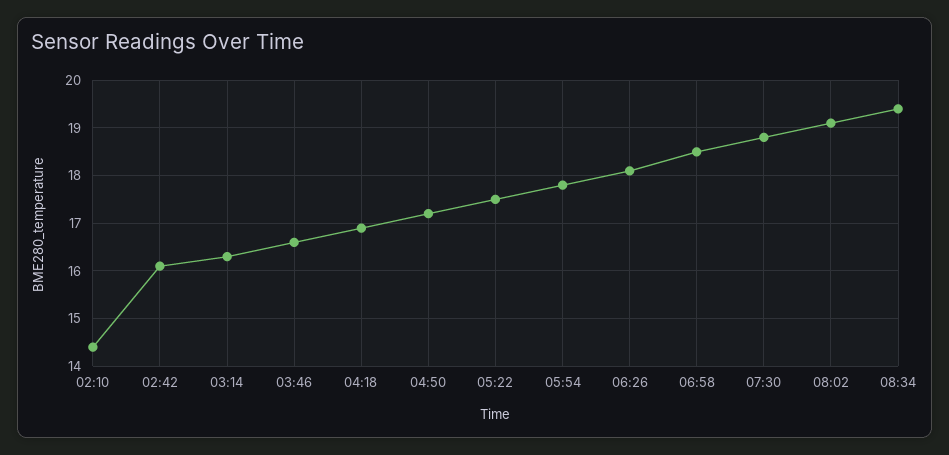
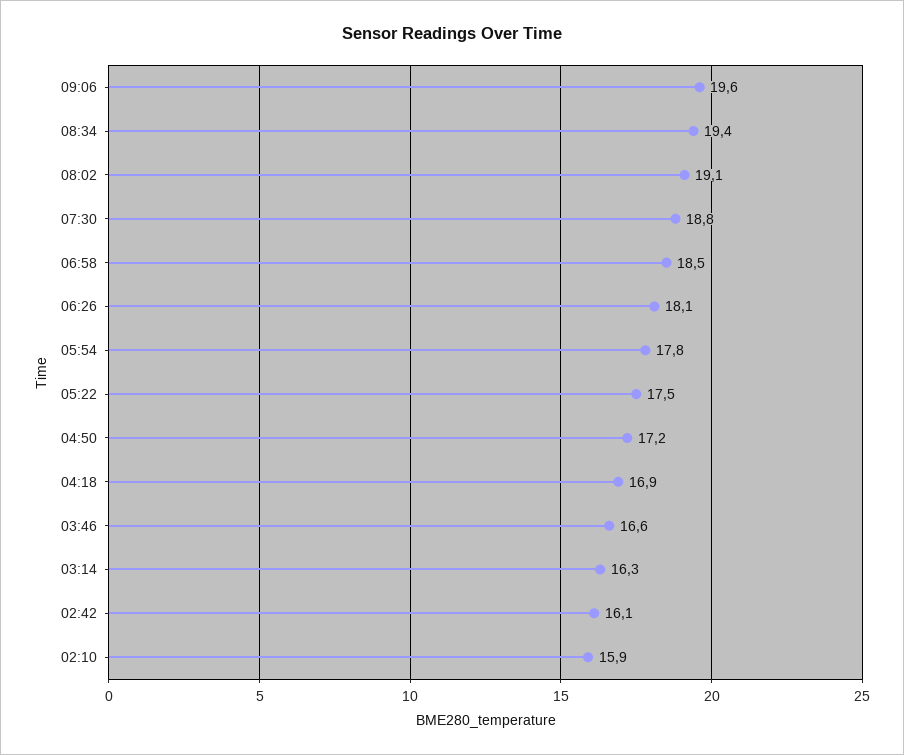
02:10: 14.5 -> 15.9
09:06: none -> 19.6

